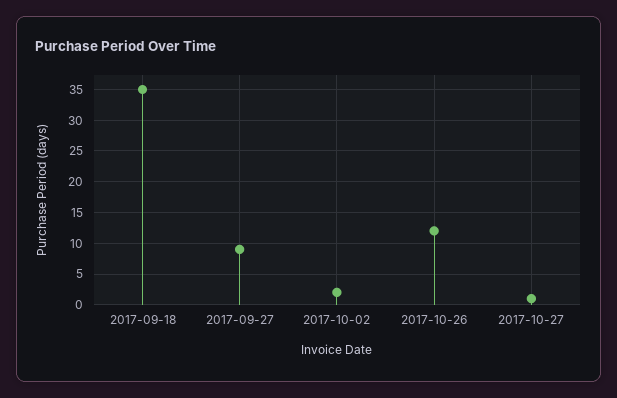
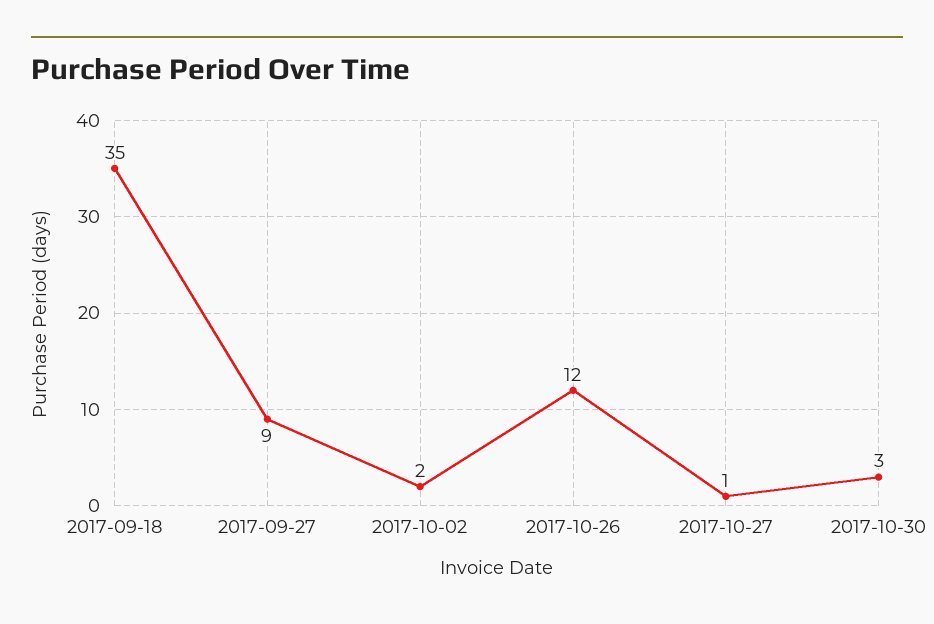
2017-10-30: none -> 3

